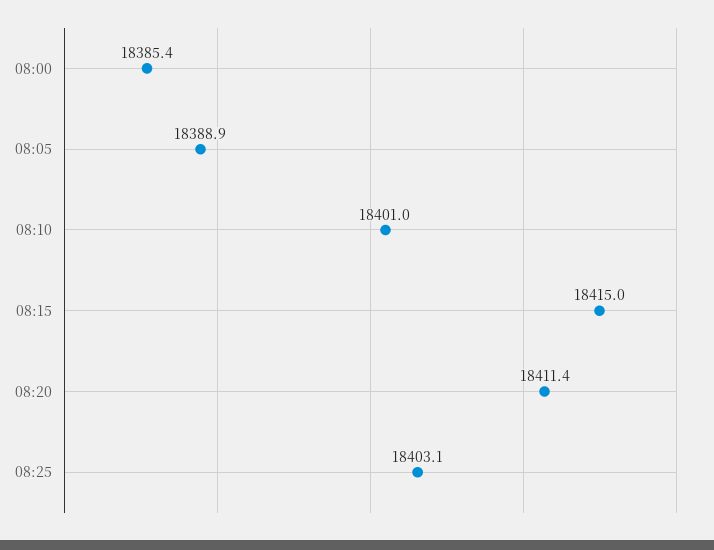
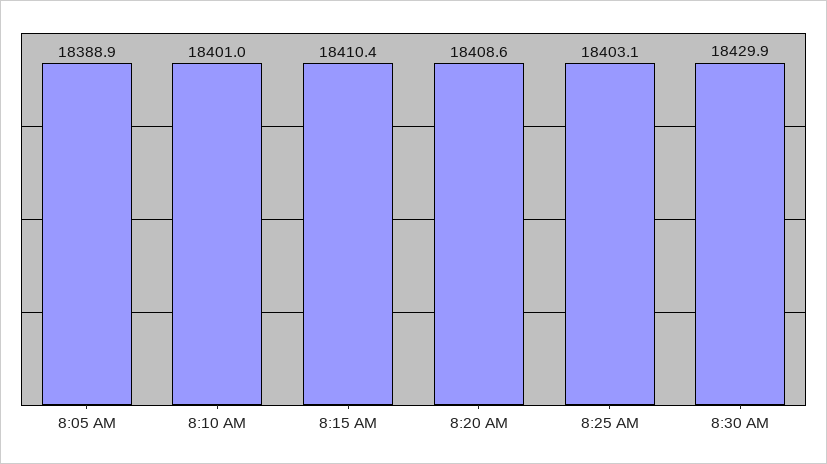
08:00: 18385.4 -> none
08:15: 18415 -> 18410.4
08:20: 18411.4 -> 18408.6
8:30 AM: none -> 18429.9

